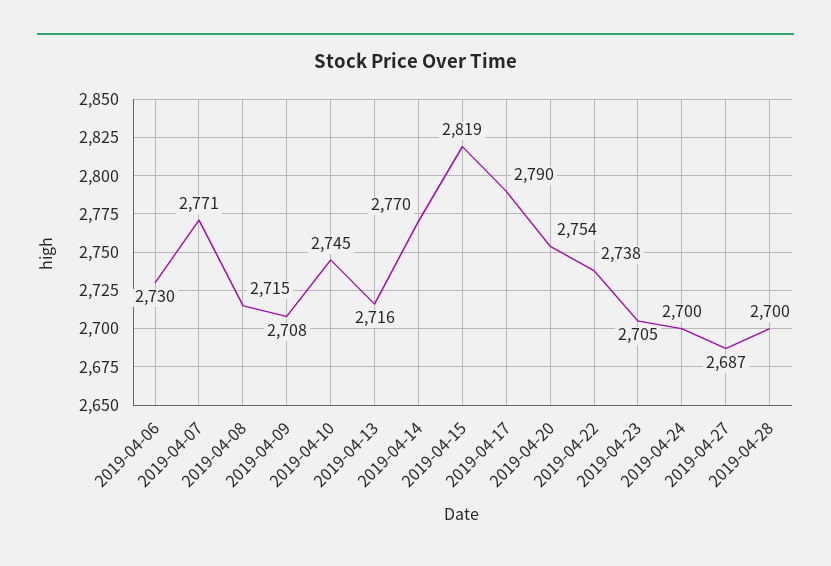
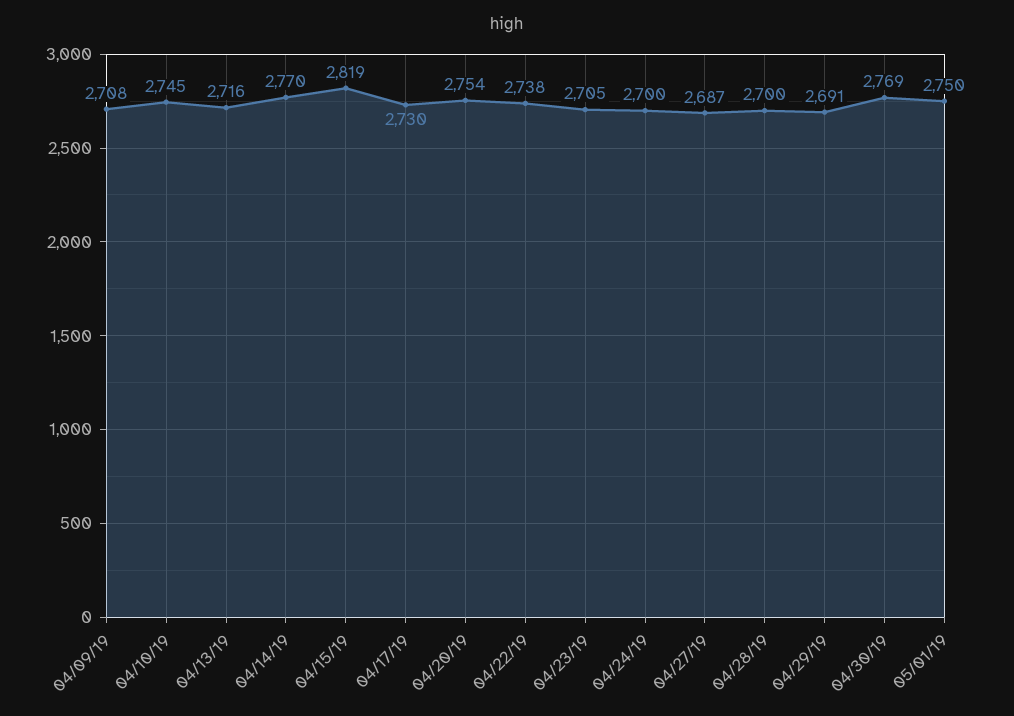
2019-04-06: 2730 -> none
2019-04-07: 2771 -> none
2019-04-08: 2715 -> none
2019-04-17: 2790 -> 2730
04/29/19: none -> 2691
04/30/19: none -> 2769
05/01/19: none -> 2750

